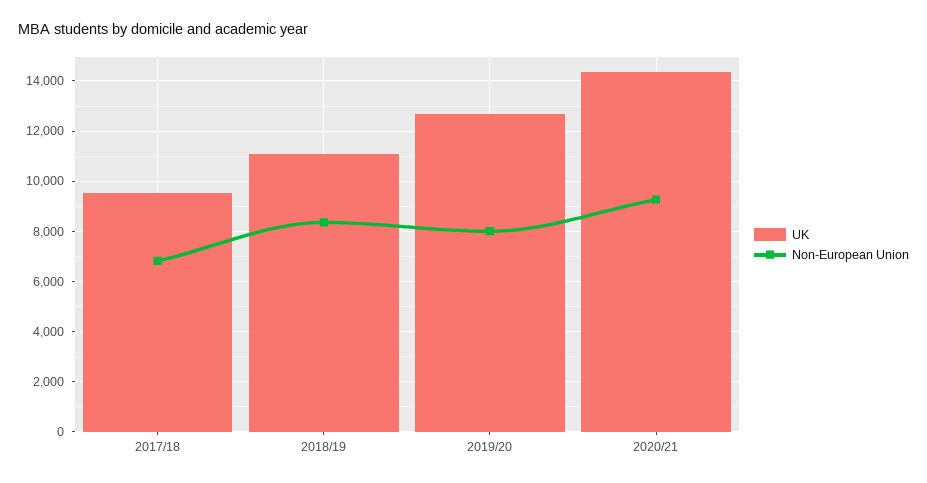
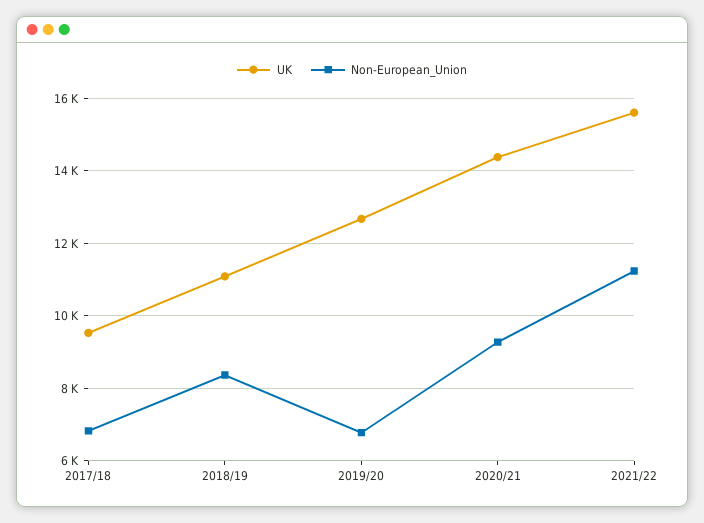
Non-European Union, 2019/20: 8000 -> 6800
UK, 2021/22: none -> 15600
Non-European Union, 2021/22: none -> 11200

